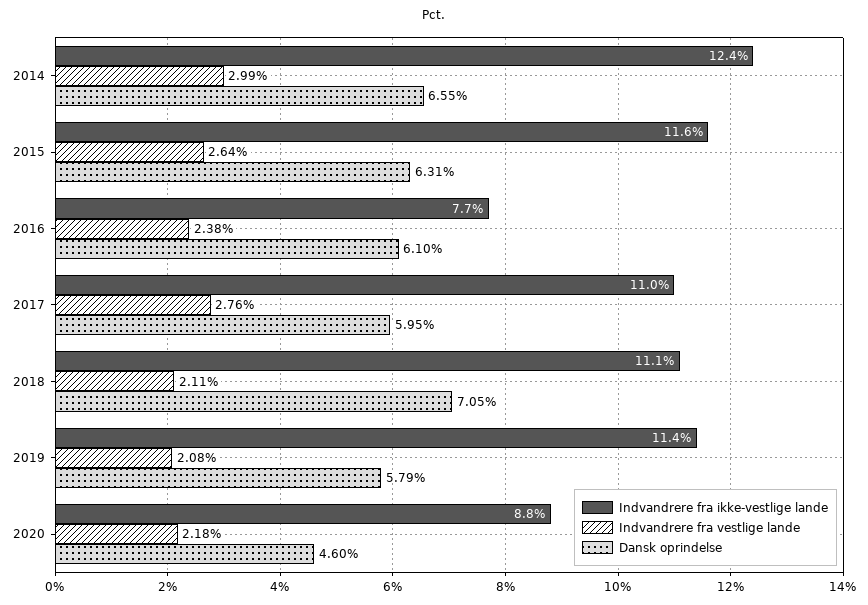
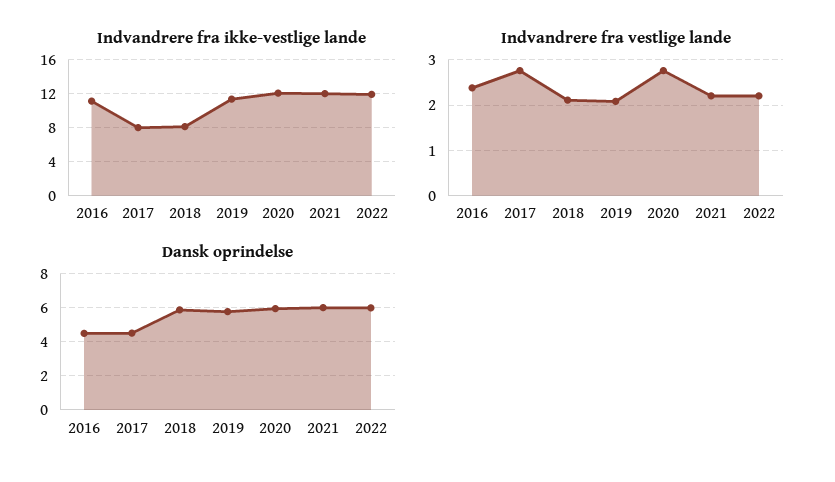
Indvandrere fra ikke-vestlige lande, 2014: 12.4 -> none
Indvandrere fra vestlige lande, 2014: 2.99 -> none
Dansk oprindelse, 2014: 6.55 -> none
Indvandrere fra ikke-vestlige lande, 2015: 11.6 -> none
Indvandrere fra vestlige lande, 2015: 2.64 -> none
Dansk oprindelse, 2015: 6.31 -> none
Indvandrere fra ikke-vestlige lande, 2016: 7.7 -> 11
Dansk oprindelse, 2016: 6.1 -> 4.5
Indvandrere fra ikke-vestlige lande, 2017: 11 -> 8
Dansk oprindelse, 2017: 5.95 -> 4.5
Indvandrere fra ikke-vestlige lande, 2018: 11.1 -> 8
Dansk oprindelse, 2018: 7.05 -> 6
Indvandrere fra ikke-vestlige lande, 2020: 8.8 -> 12
Indvandrere fra vestlige lande, 2020: 2.18 -> 2.8
Dansk oprindelse, 2020: 4.6 -> 6
Indvandrere fra ikke-vestlige lande, 2021: none -> 12
Indvandrere fra ikke-vestlige lande, 2022: none -> 12
Indvandrere fra vestlige lande, 2021: none -> 2.2
Indvandrere fra vestlige lande, 2022: none -> 2.2
Dansk oprindelse, 2021: none -> 6
Dansk oprindelse, 2022: none -> 6

